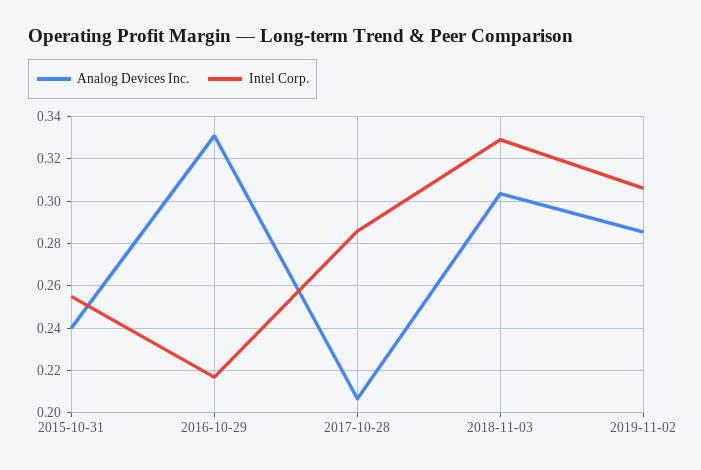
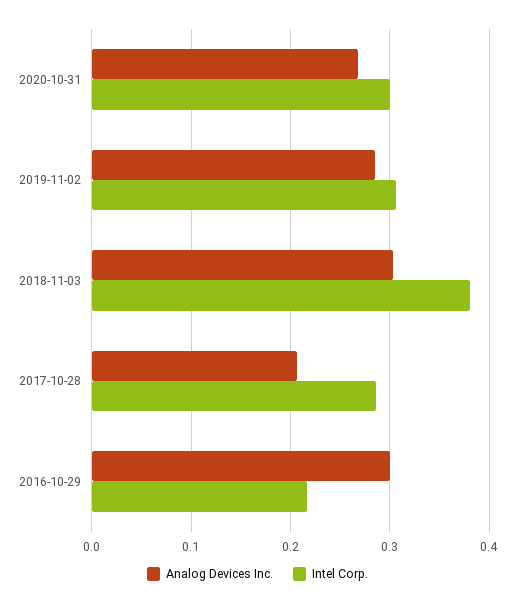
Analog Devices Inc., 2015-10-31: 0.24 -> none
Intel Corp., 2015-10-31: 0.255 -> none
Analog Devices Inc., 2016-10-29: 0.33 -> 0.3
Intel Corp., 2018-11-03: 0.33 -> 0.38
Analog Devices Inc., 2020-10-31: none -> 0.27
Intel Corp., 2020-10-31: none -> 0.3

